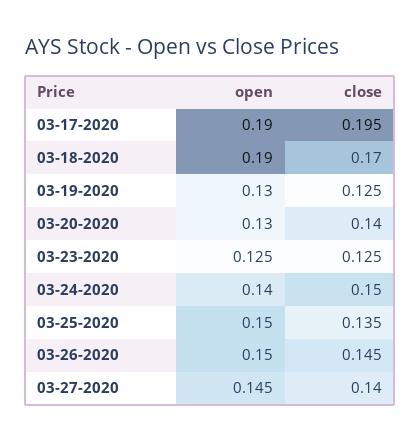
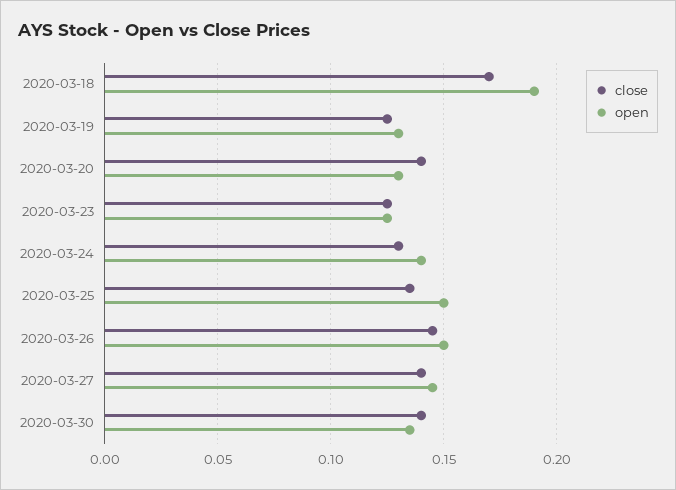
open, 03-17-2020: 0.19 -> none
close, 03-17-2020: 0.195 -> none
close, 03-24-2020: 0.15 -> 0.13
close, 2020-03-30: none -> 0.14
open, 2020-03-30: none -> 0.135

